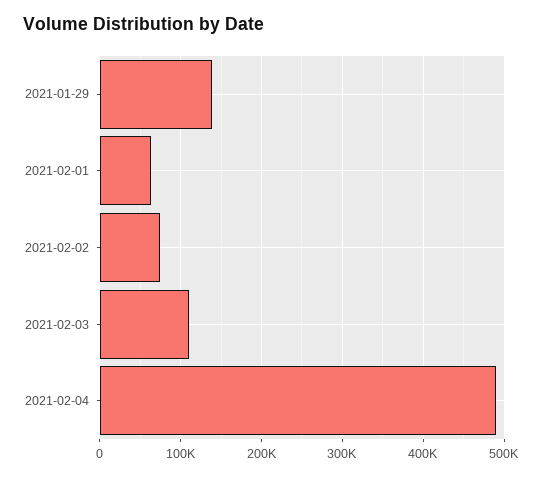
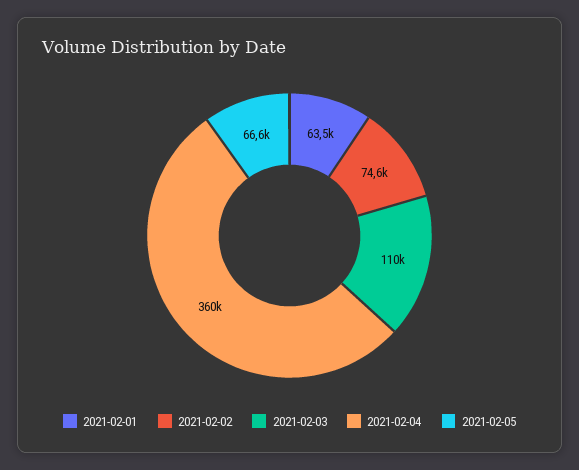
2021-01-29: 140000 -> none
2021-02-04: 490000 -> 360000
2021-02-05: none -> 66600

